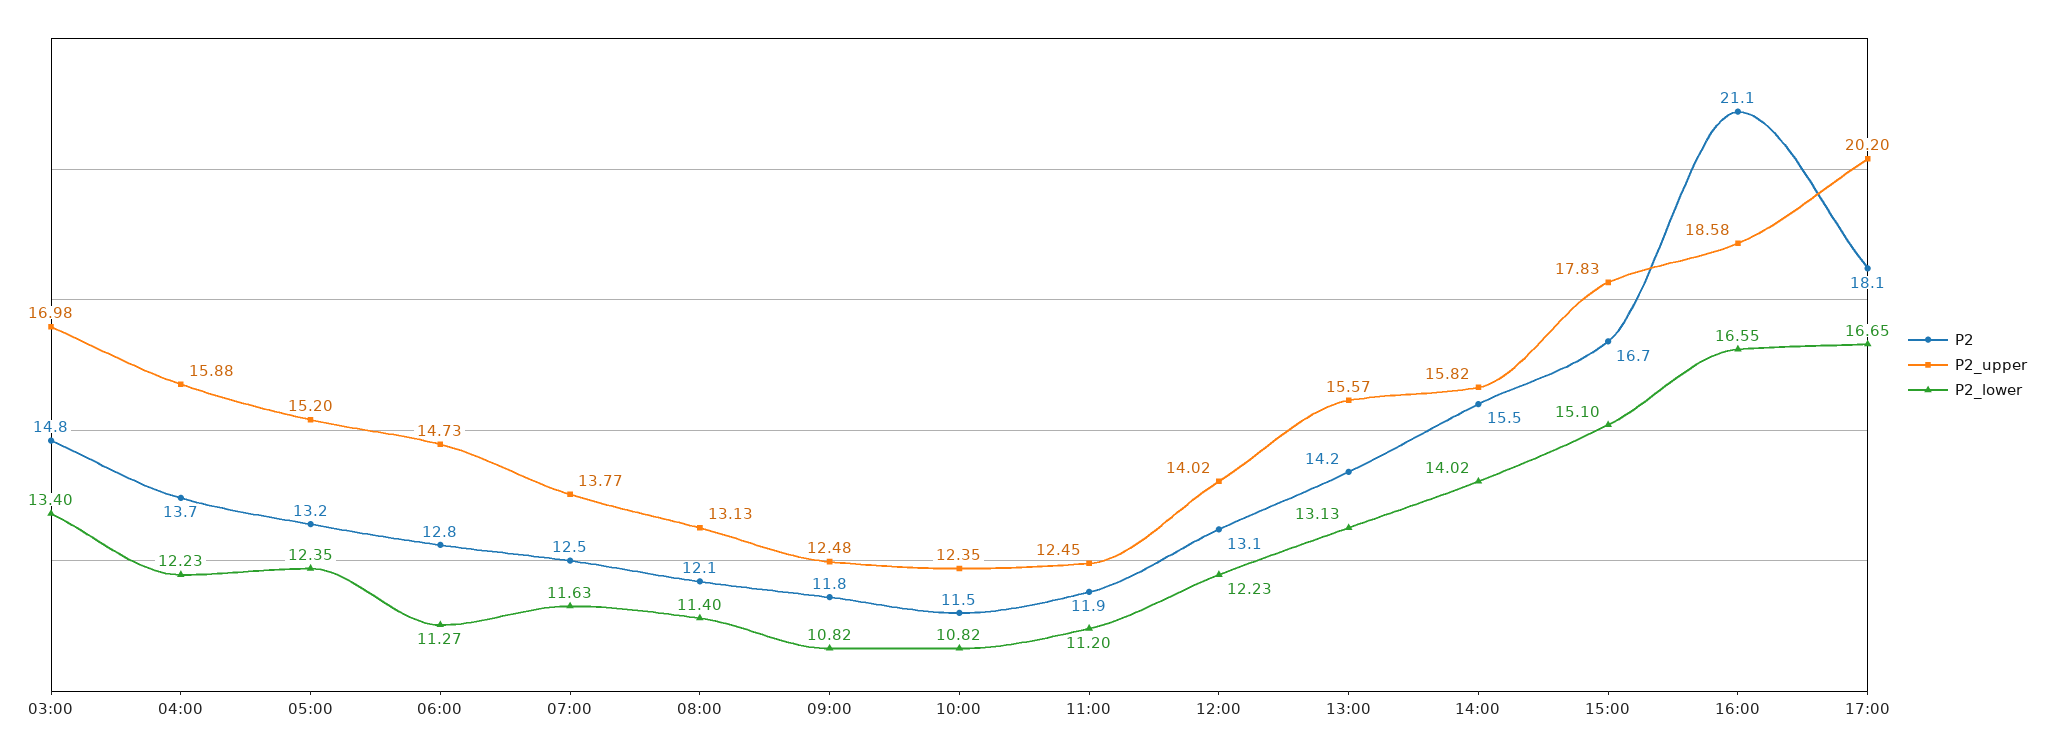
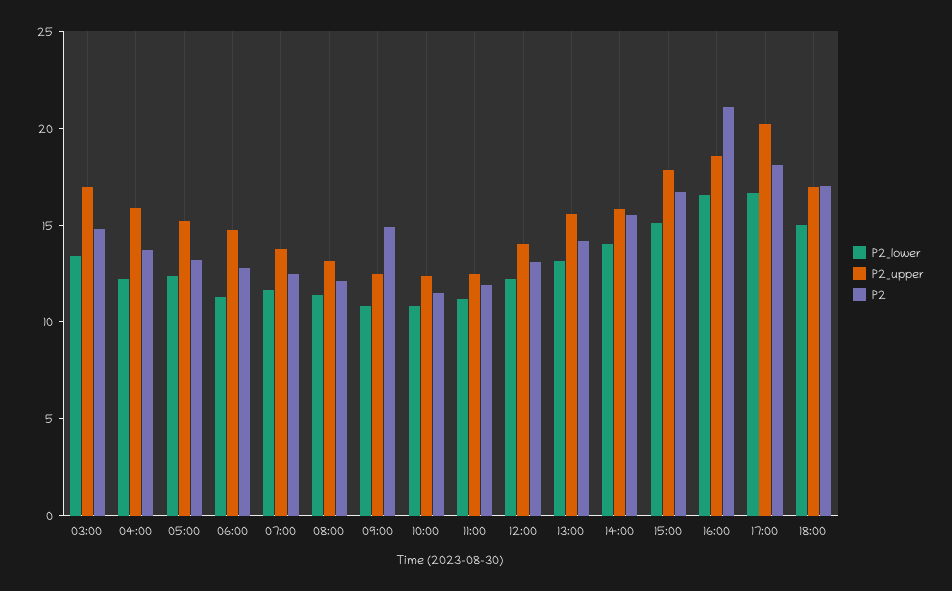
P2, 09:00: 11.8 -> 15
P2_lower, 18:00: none -> 15
P2_upper, 18:00: none -> 17
P2, 18:00: none -> 17

